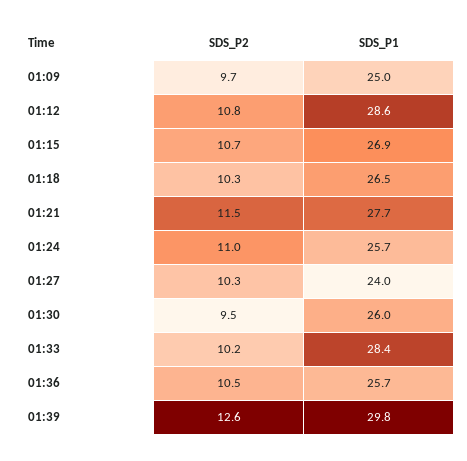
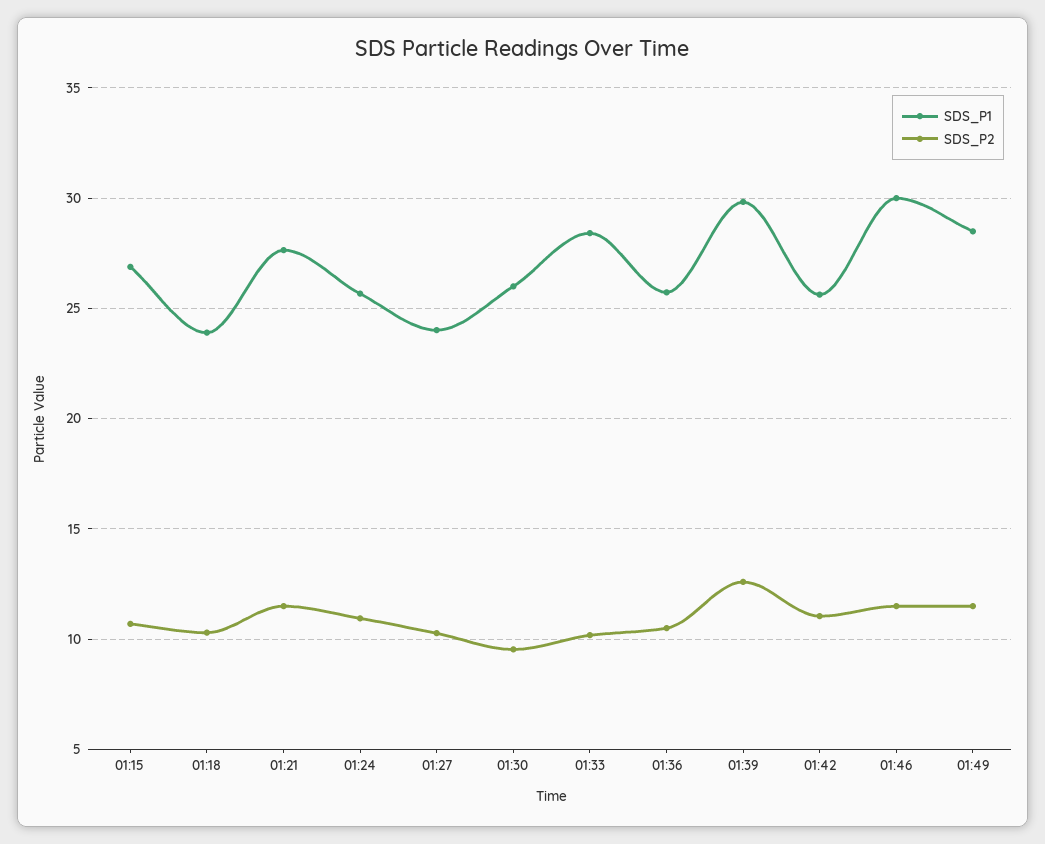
SDS_P2, 01:09: 9.7 -> none
SDS_P1, 01:09: 25 -> none
SDS_P2, 01:12: 10.8 -> none
SDS_P1, 01:12: 28.6 -> none
SDS_P1, 01:18: 26.5 -> 24
SDS_P1, 01:42: none -> 25.5
SDS_P2, 01:42: none -> 11
SDS_P1, 01:46: none -> 30
SDS_P2, 01:46: none -> 11.5
SDS_P1, 01:49: none -> 28.5
SDS_P2, 01:49: none -> 11.5

